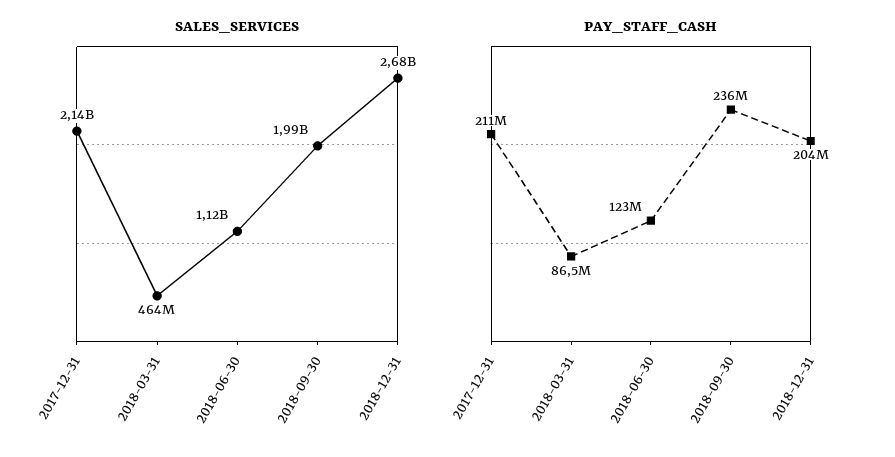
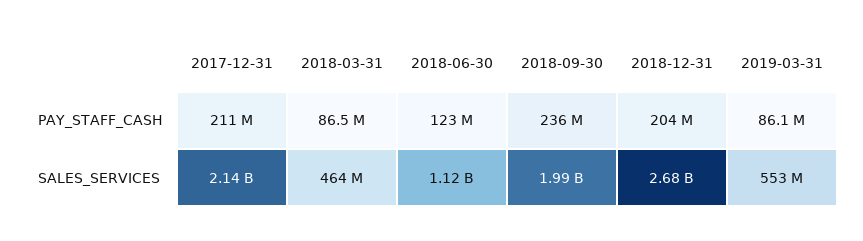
PAY_STAFF_CASH, 2019-03-31: none -> 86100000
SALES_SERVICES, 2019-03-31: none -> 553000000

